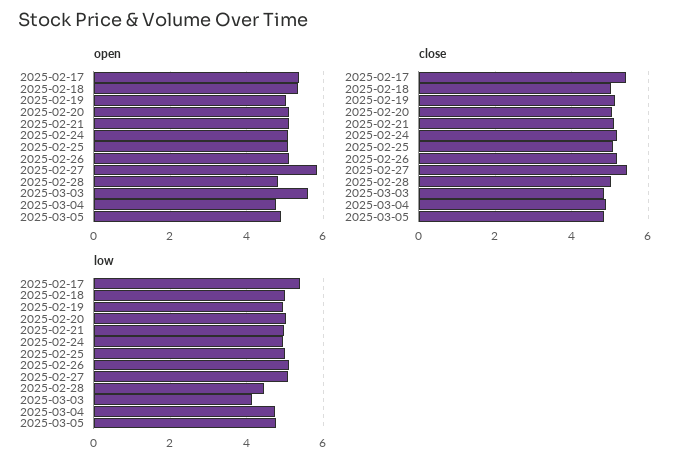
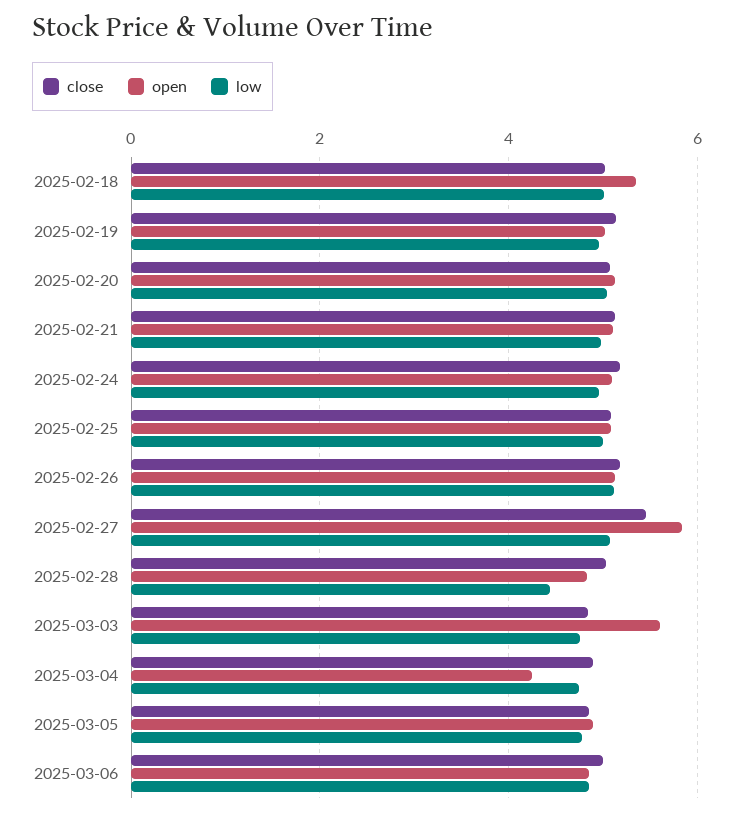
open, 2025-02-17: 5.4 -> none
open, 2025-03-04: 4.8 -> 4.2
close, 2025-02-17: 5.4 -> none
low, 2025-02-17: 5.4 -> none
low, 2025-03-03: 4.2 -> 4.8
close, 2025-03-06: none -> 5
open, 2025-03-06: none -> 4.8
low, 2025-03-06: none -> 4.8

